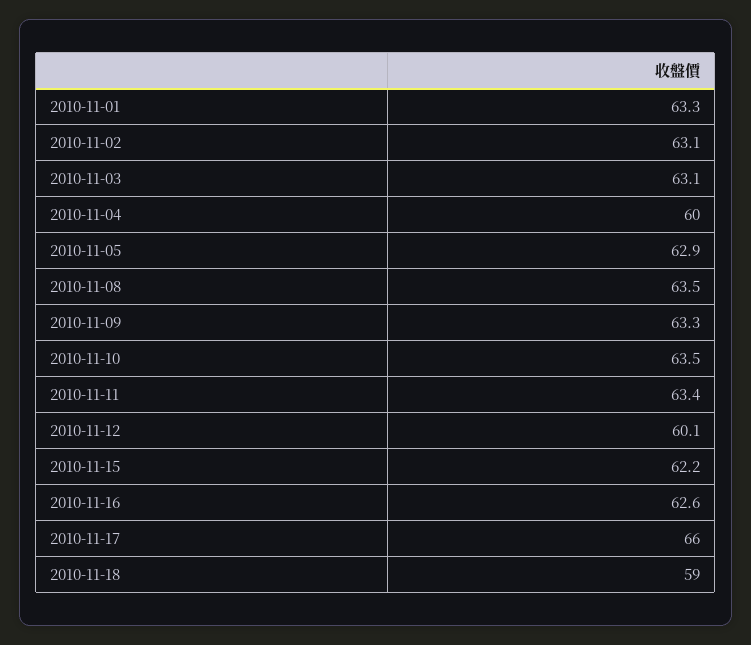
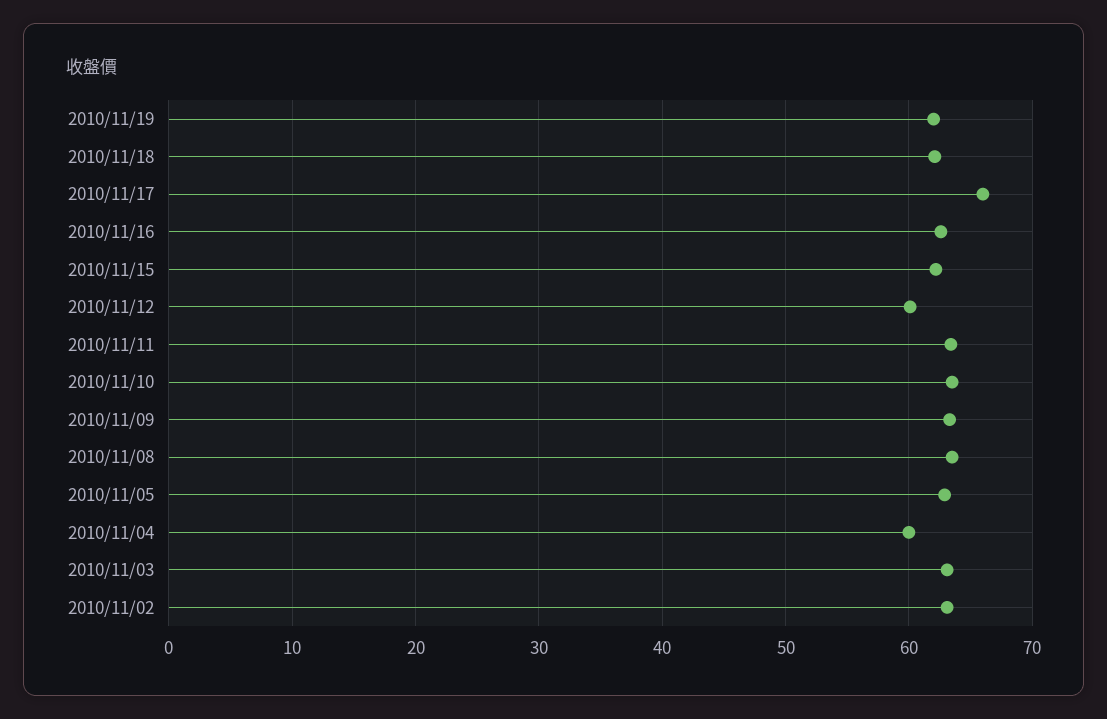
2010-11-01: 63.3 -> none
2010-11-18: 59 -> 62
2010/11/19: none -> 62

